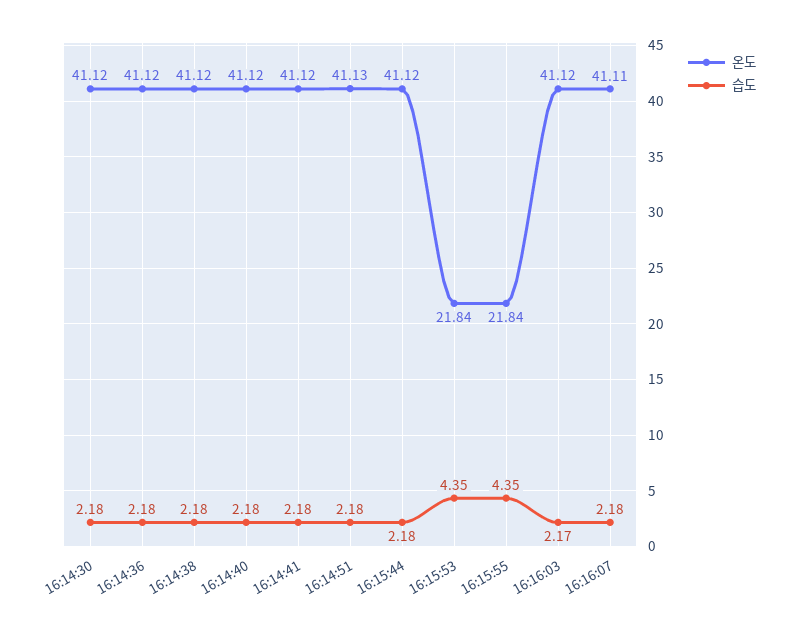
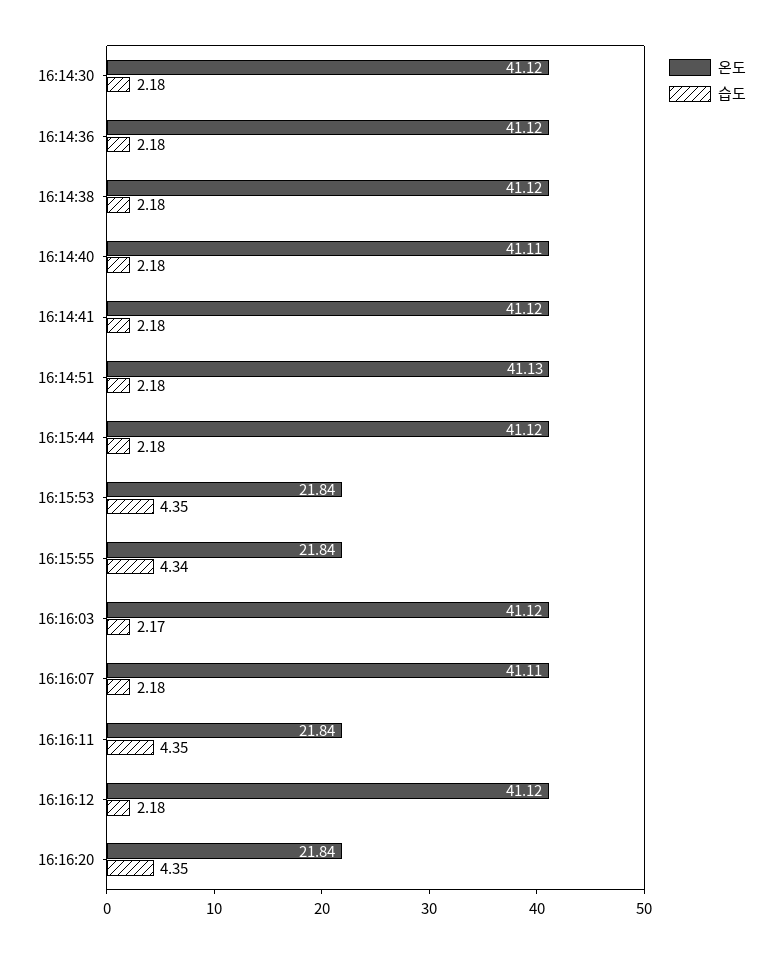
온도, 16:14:40: 41.12 -> 41.11
습도, 16:15:55: 4.35 -> 4.34
온도, 16:16:11: none -> 21.84
습도, 16:16:11: none -> 4.35
온도, 16:16:12: none -> 41.12
습도, 16:16:12: none -> 2.18
온도, 16:16:20: none -> 21.84
습도, 16:16:20: none -> 4.35

